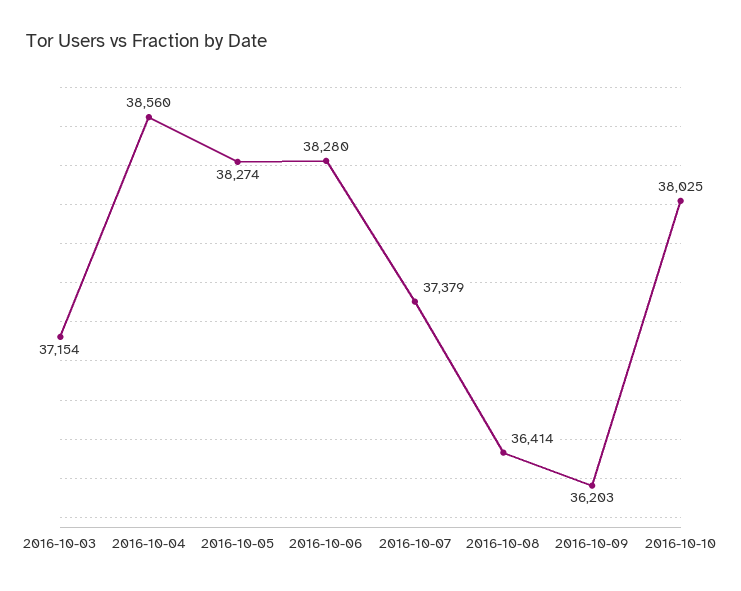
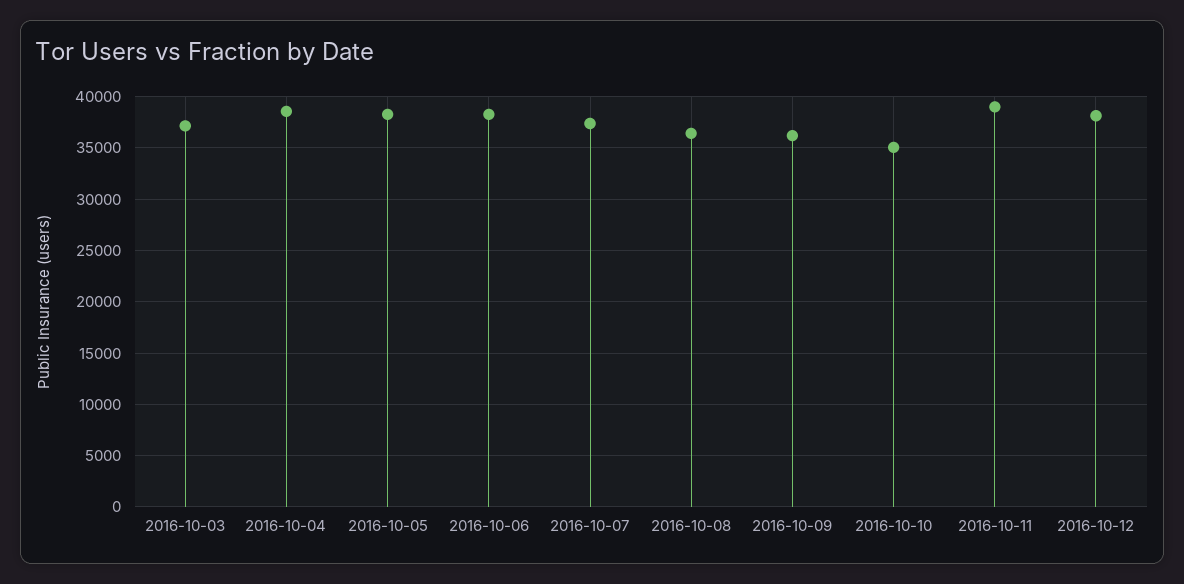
2016-10-10: 38025 -> 35000
2016-10-11: none -> 39000
2016-10-12: none -> 38000

